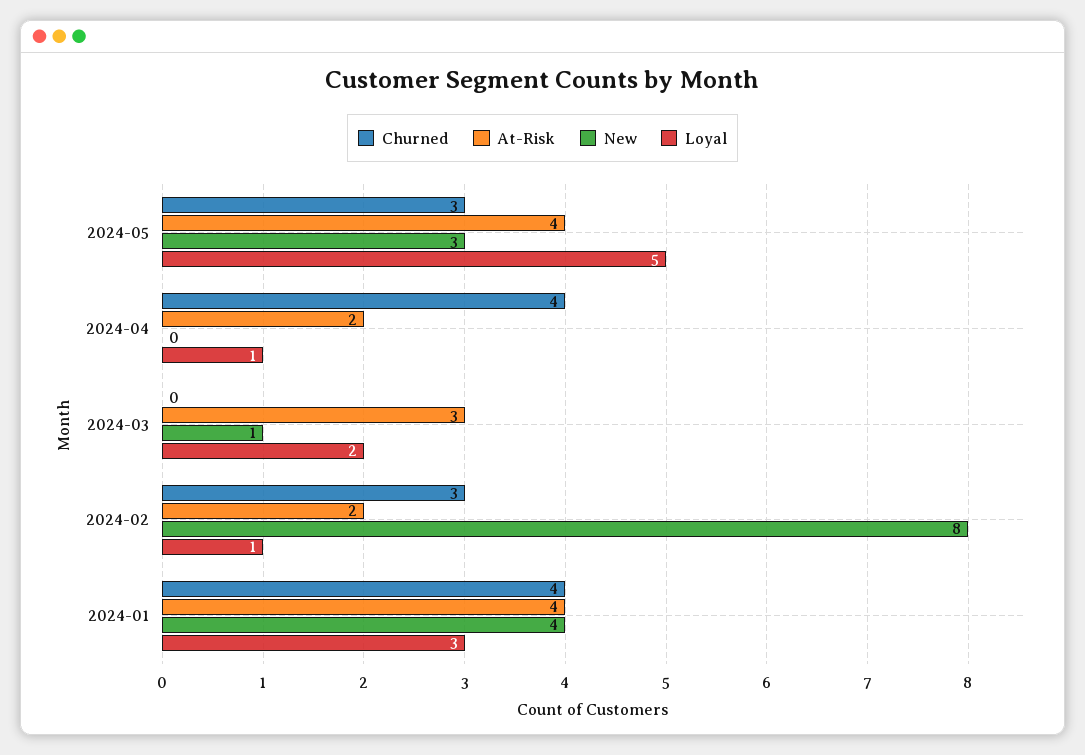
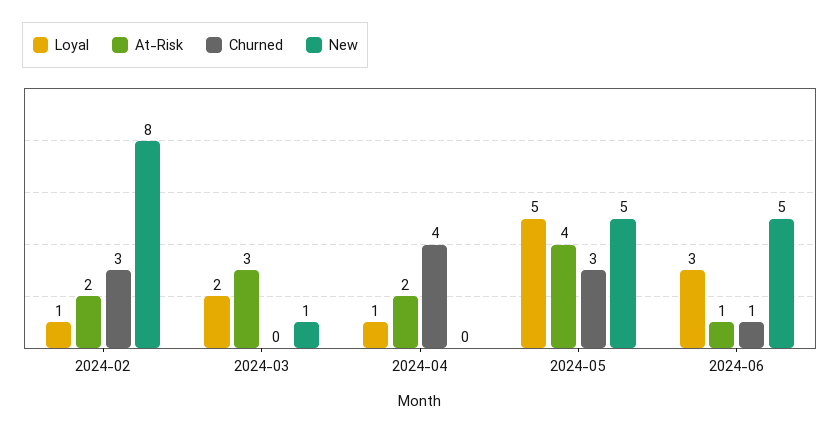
New, 2024-05: 3 -> 5
Churned, 2024-01: 4 -> none
At-Risk, 2024-01: 4 -> none
New, 2024-01: 4 -> none
Loyal, 2024-01: 3 -> none
Loyal, 2024-06: none -> 3
At-Risk, 2024-06: none -> 1
Churned, 2024-06: none -> 1
New, 2024-06: none -> 5

